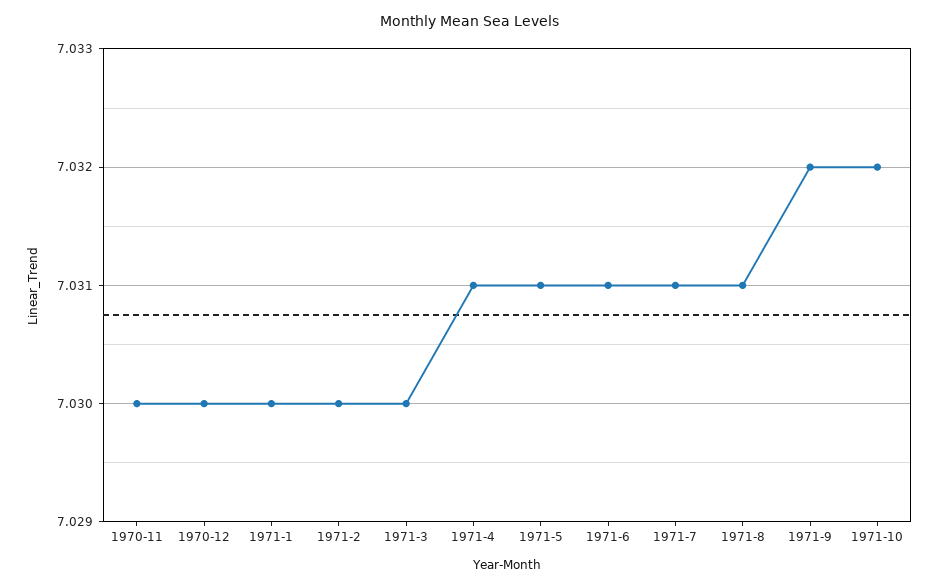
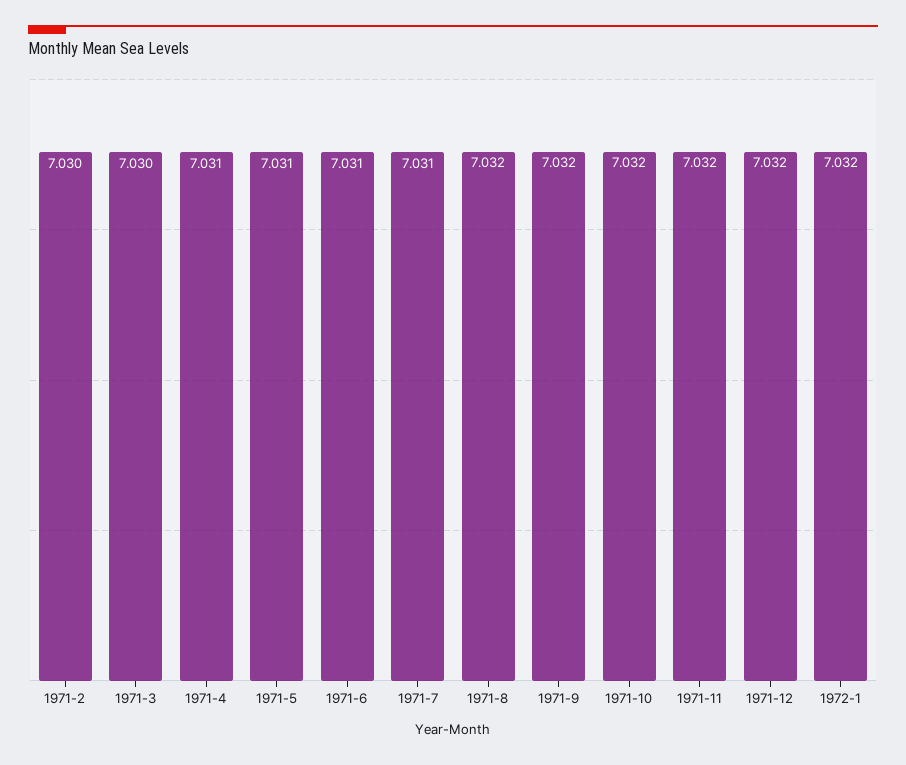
1970-11: 7.03 -> none
1970-12: 7.03 -> none
1971-1: 7.03 -> none
1971-8: 7.031 -> 7.032
1971-11: none -> 7.032
1971-12: none -> 7.032
1972-1: none -> 7.032

